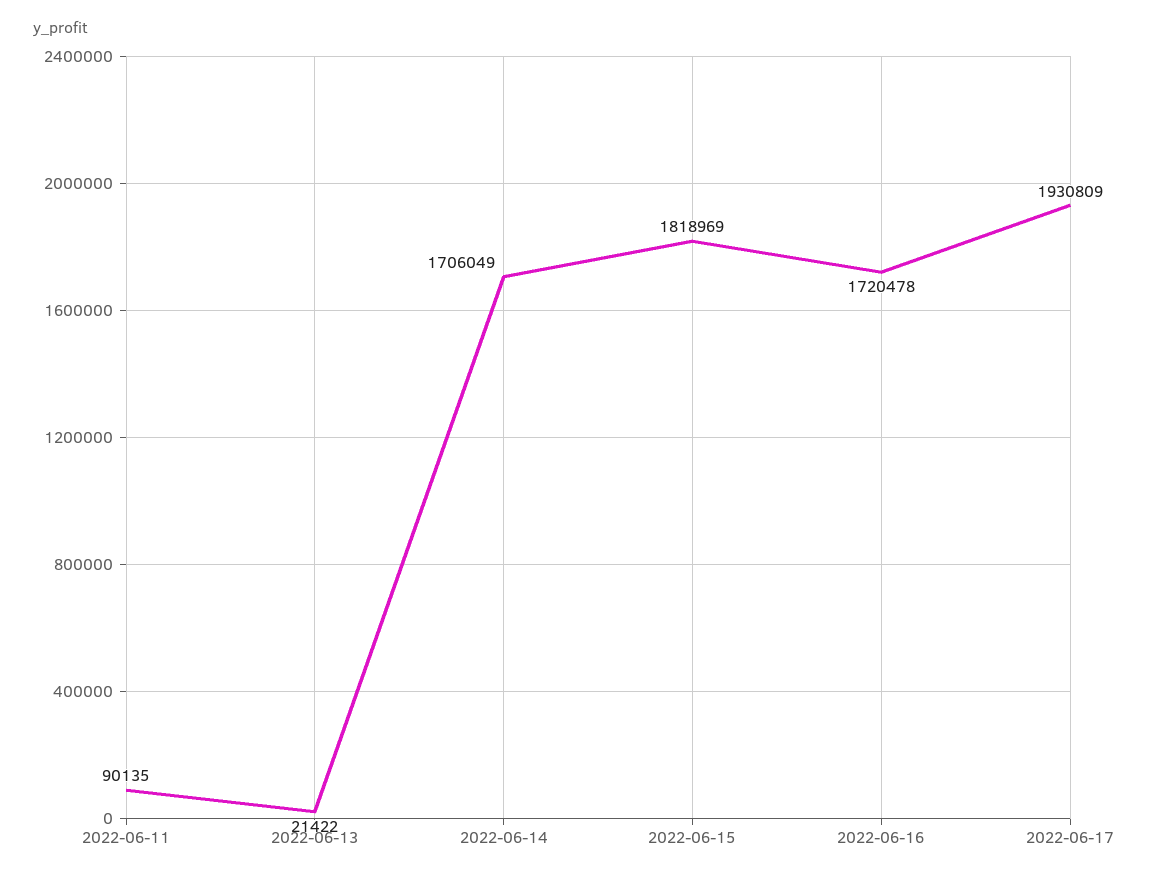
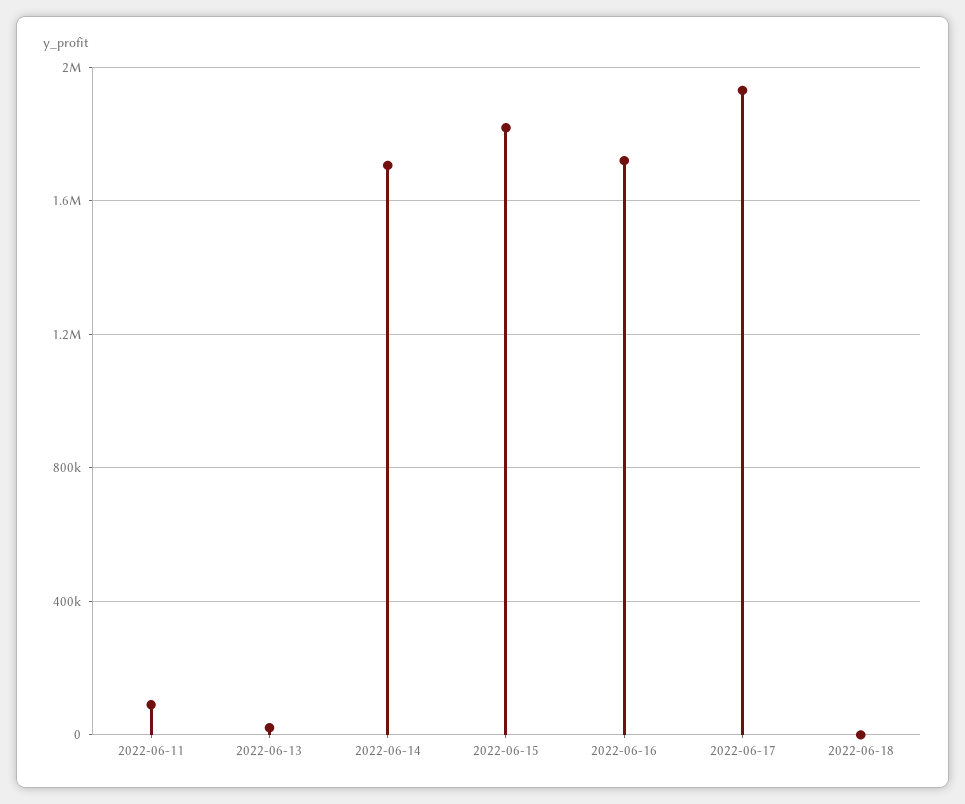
2022-06-18: none -> 0

